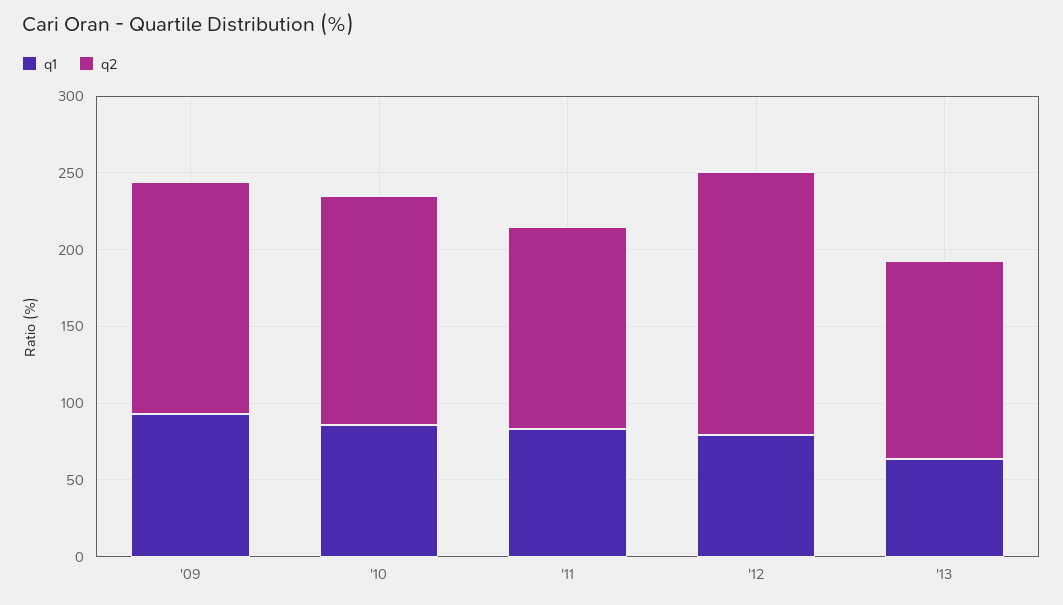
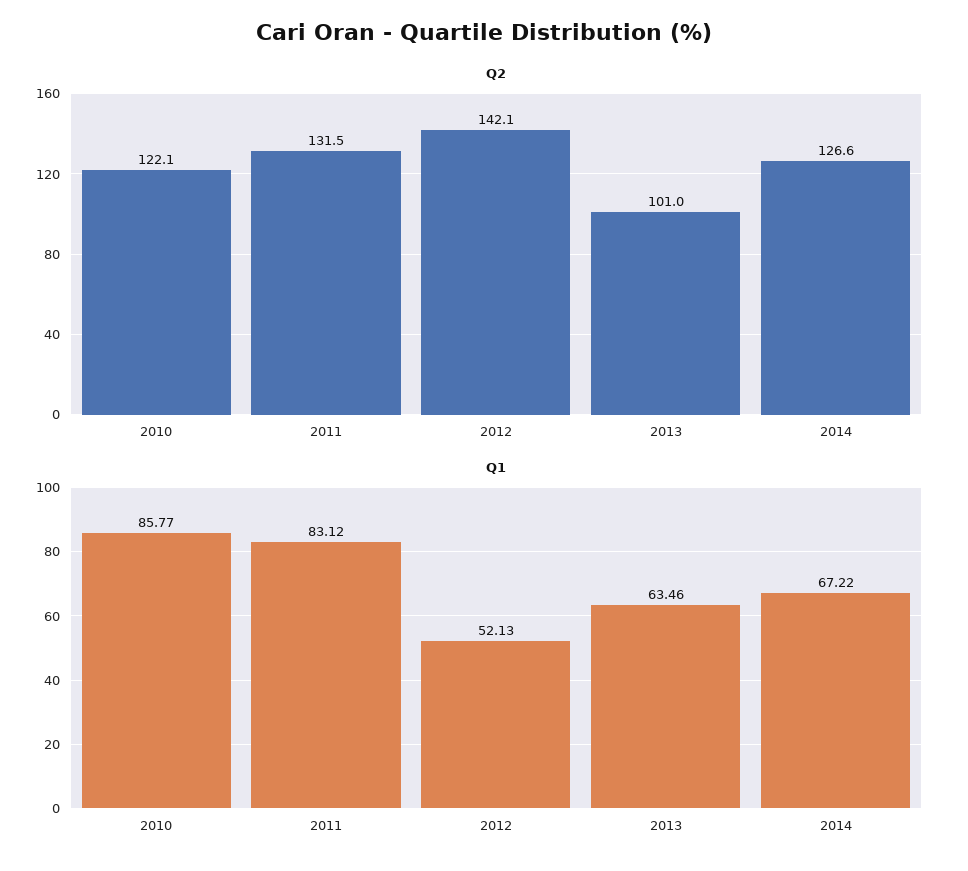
q1, '09: 90 -> none
q2, '09: 150 -> none
q2, '10: 150 -> 122.1
q1, '12: 80 -> 52.13
q2, '12: 170 -> 142.1
q2, '13: 130 -> 101
q2, 2014: none -> 126.6
q1, 2014: none -> 67.22

